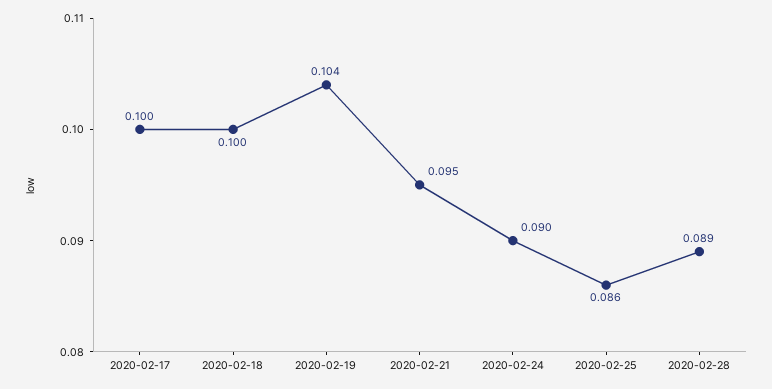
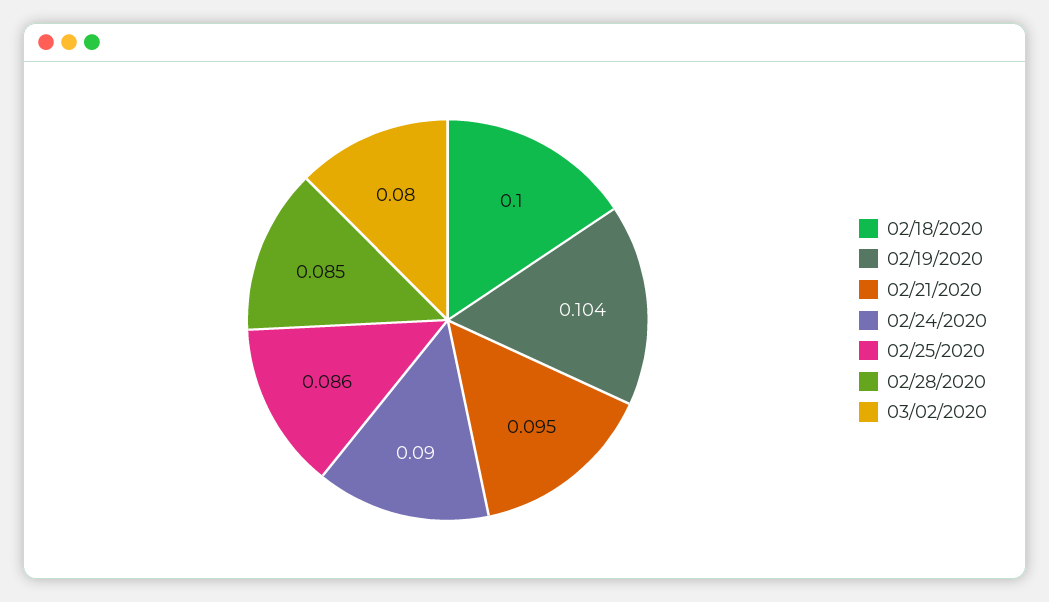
2020-02-17: 0.1 -> none
2020-02-28: 0.089 -> 0.085
03/02/2020: none -> 0.08

